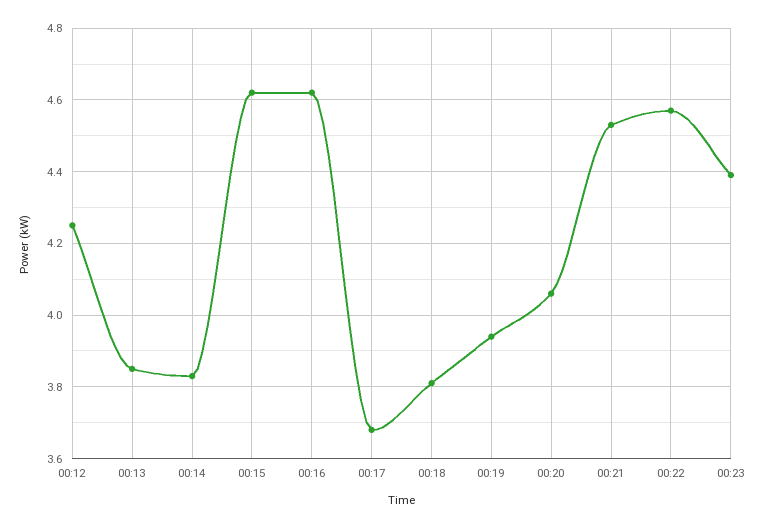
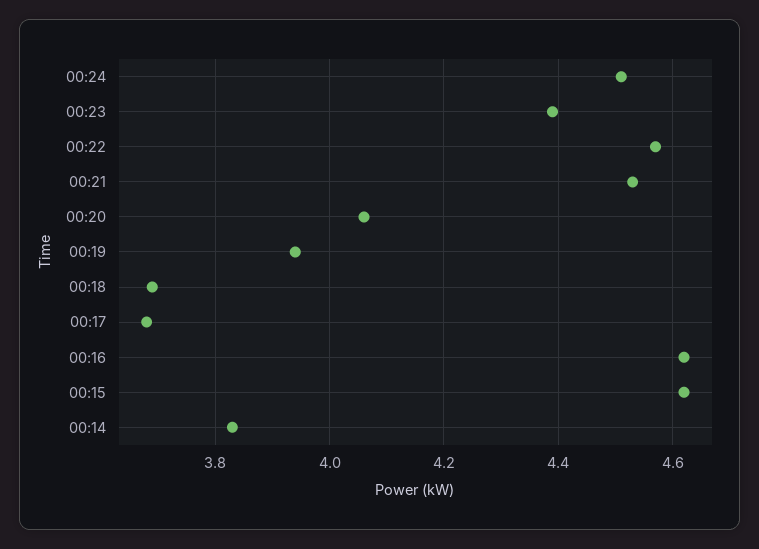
00:12: 4.25 -> none
00:13: 3.85 -> none
00:18: 3.8 -> 3.7
00:24: none -> 4.5

